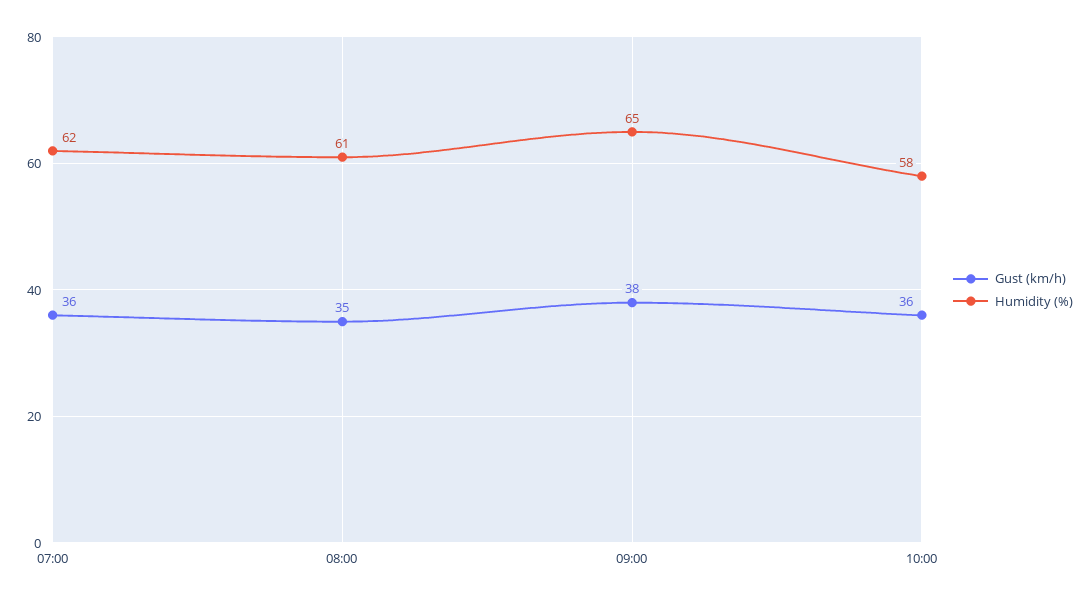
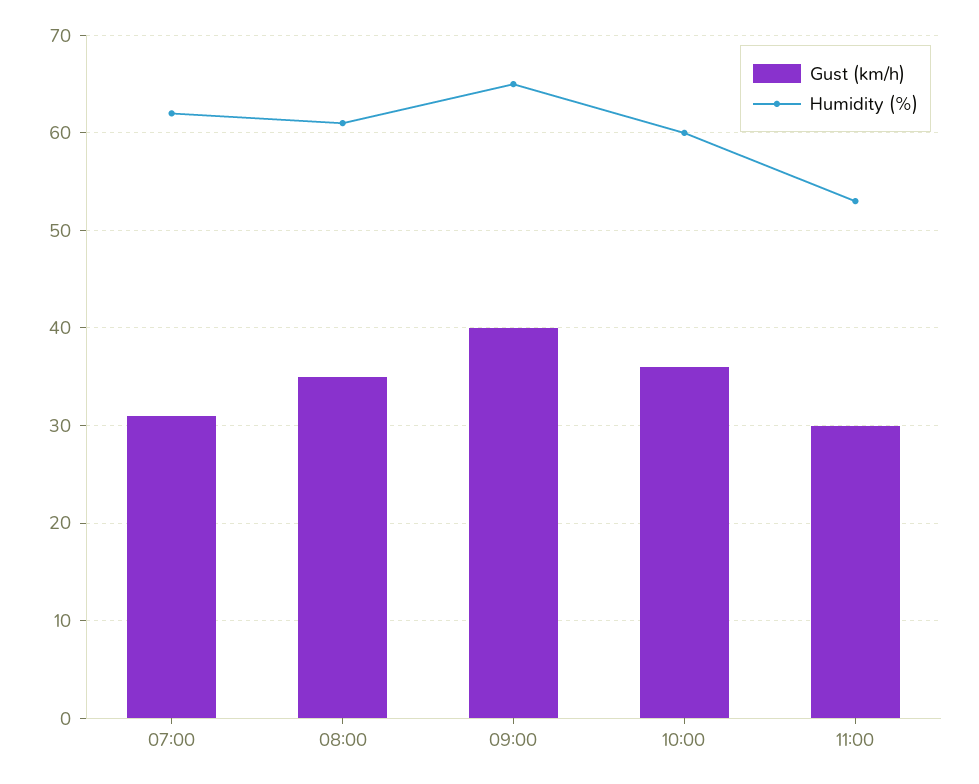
Gust (km/h), 07:00: 36 -> 31
Gust (km/h), 09:00: 38 -> 40
Humidity (%), 10:00: 58 -> 60
Gust (km/h), 11:00: none -> 30
Humidity (%), 11:00: none -> 53

